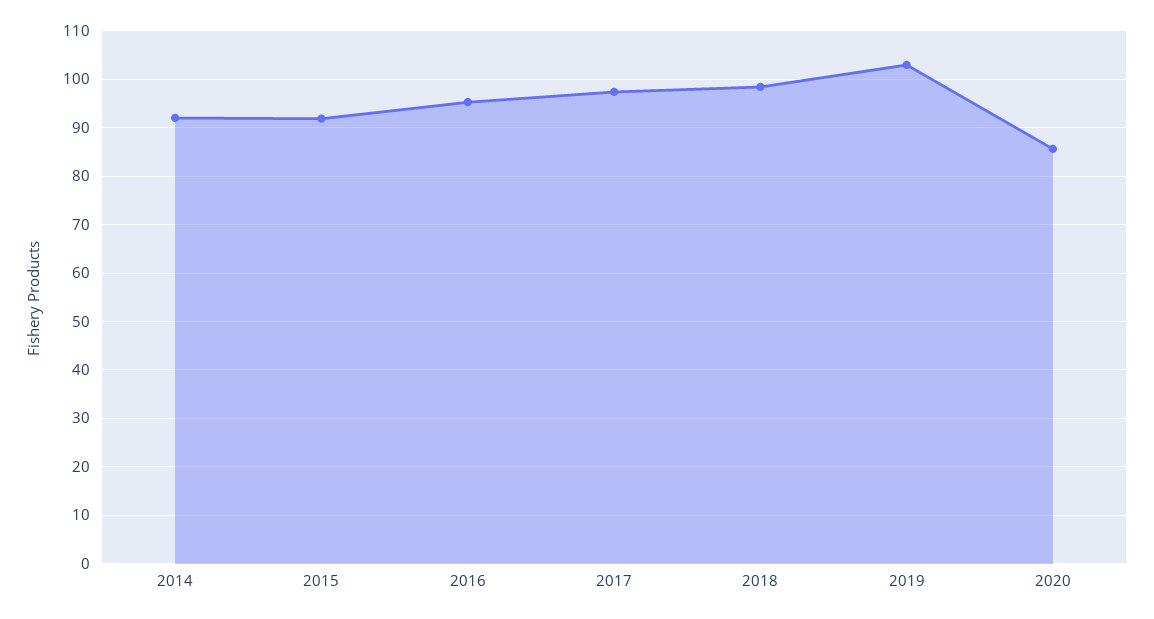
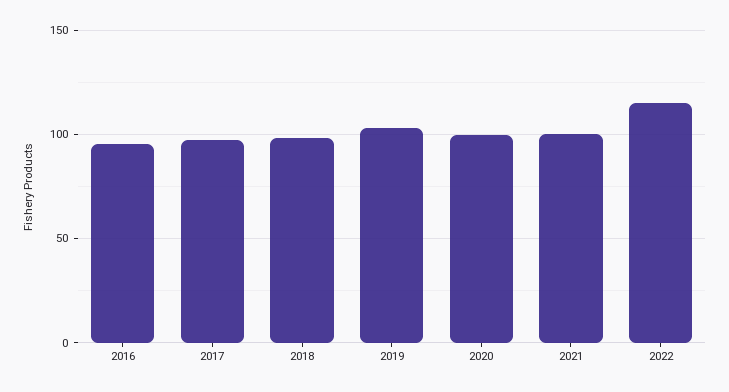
2014: 92 -> none
2015: 92 -> none
2020: 86 -> 100
2021: none -> 100
2022: none -> 115

